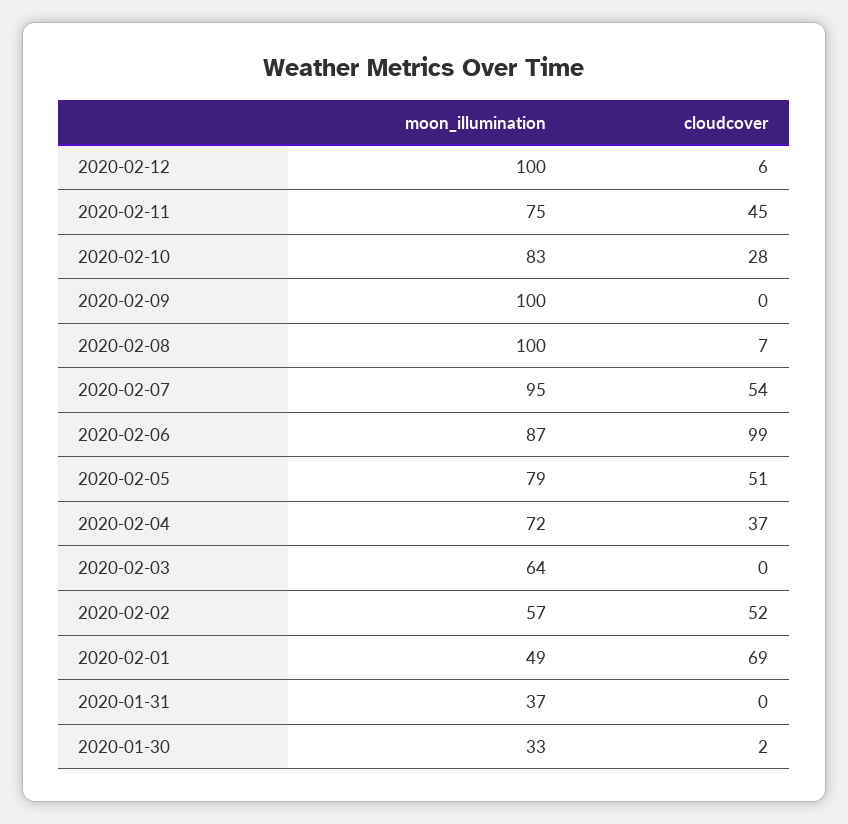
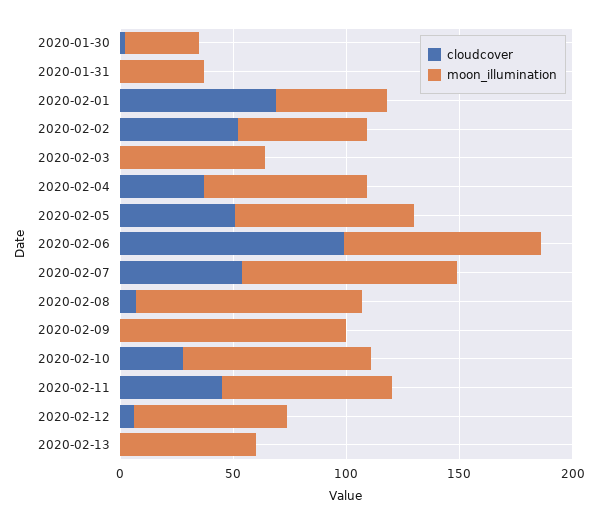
moon_illumination, 2020-02-12: 100 -> 70
cloudcover, 2020-02-13: none -> 0
moon_illumination, 2020-02-13: none -> 60

